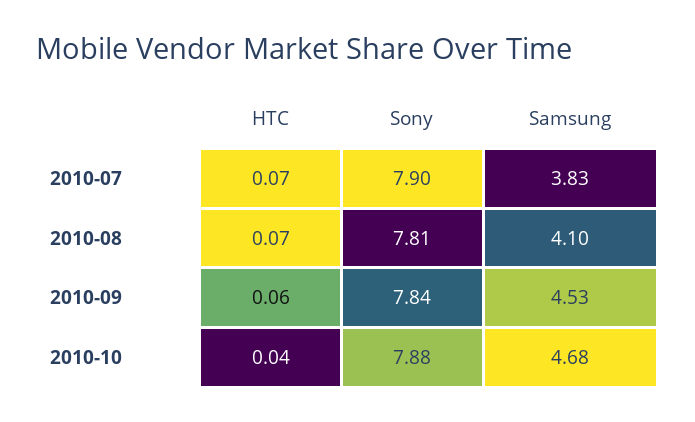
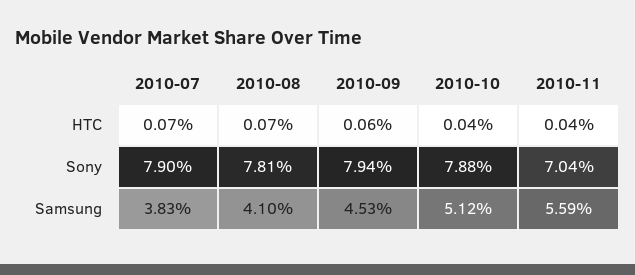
Sony, 2010-09: 7.84 -> 7.94
Samsung, 2010-10: 4.68 -> 5.12
HTC, 2010-11: none -> 0.04
Sony, 2010-11: none -> 7.04
Samsung, 2010-11: none -> 5.59

